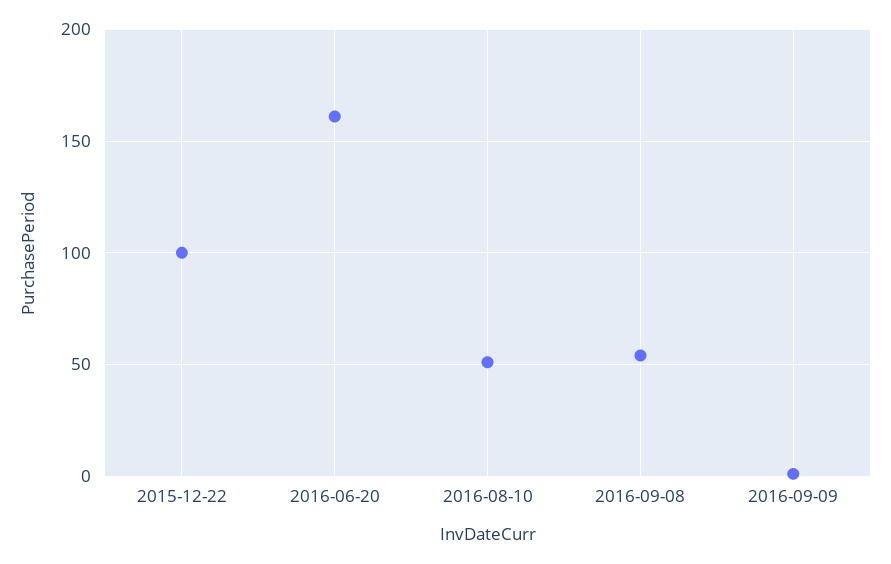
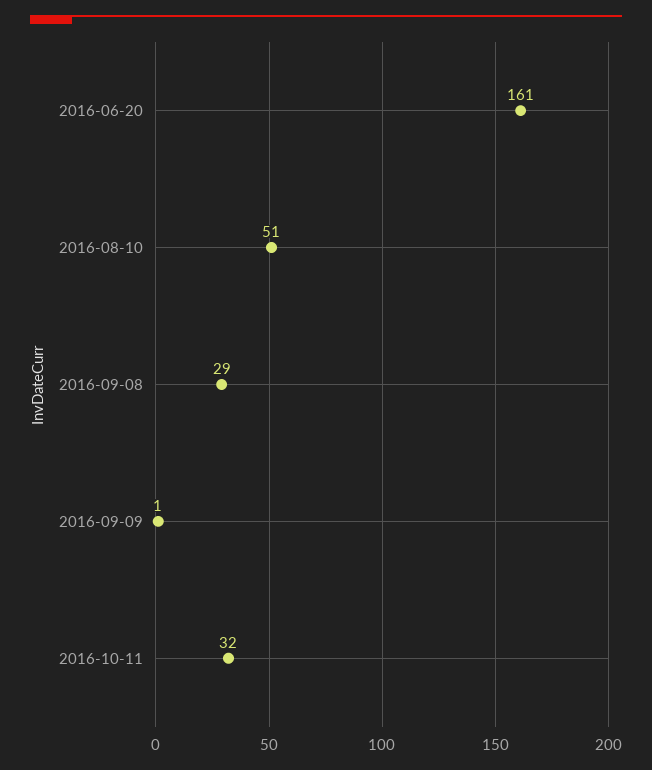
2015-12-22: 100 -> none
2016-09-08: 55 -> 29
2016-10-11: none -> 32

